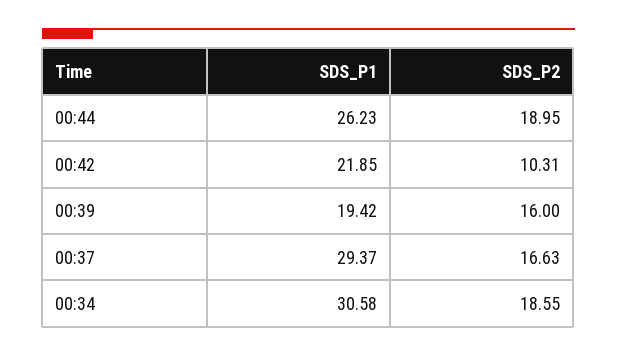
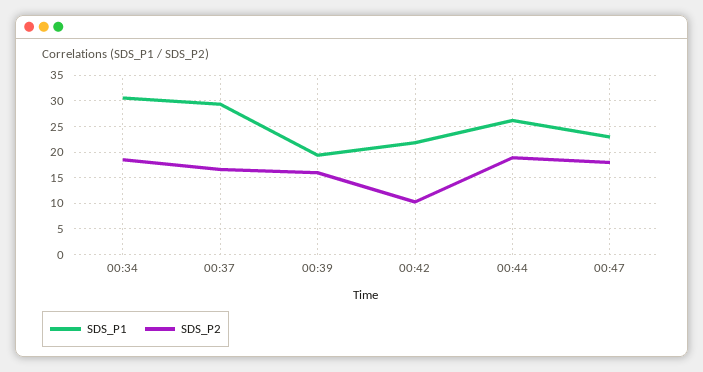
SDS_P1, 00:47: none -> 22.5
SDS_P2, 00:47: none -> 17.5

